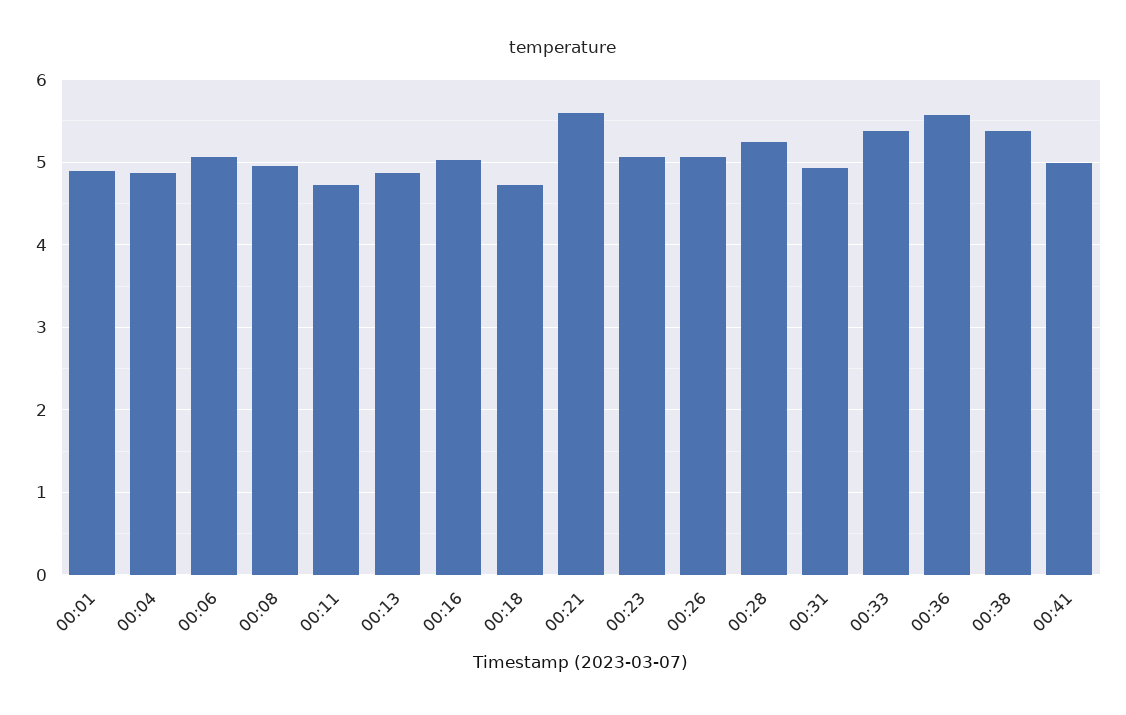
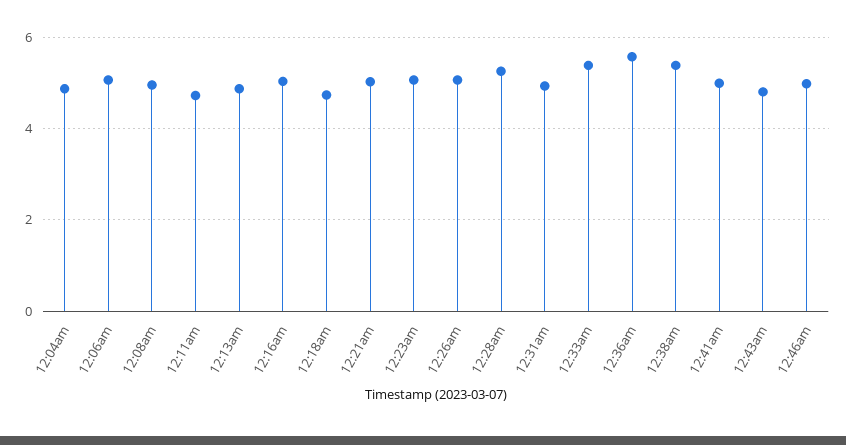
00:01: 4.9 -> none
00:21: 5.6 -> 5
12:43am: none -> 4.8
12:46am: none -> 5

